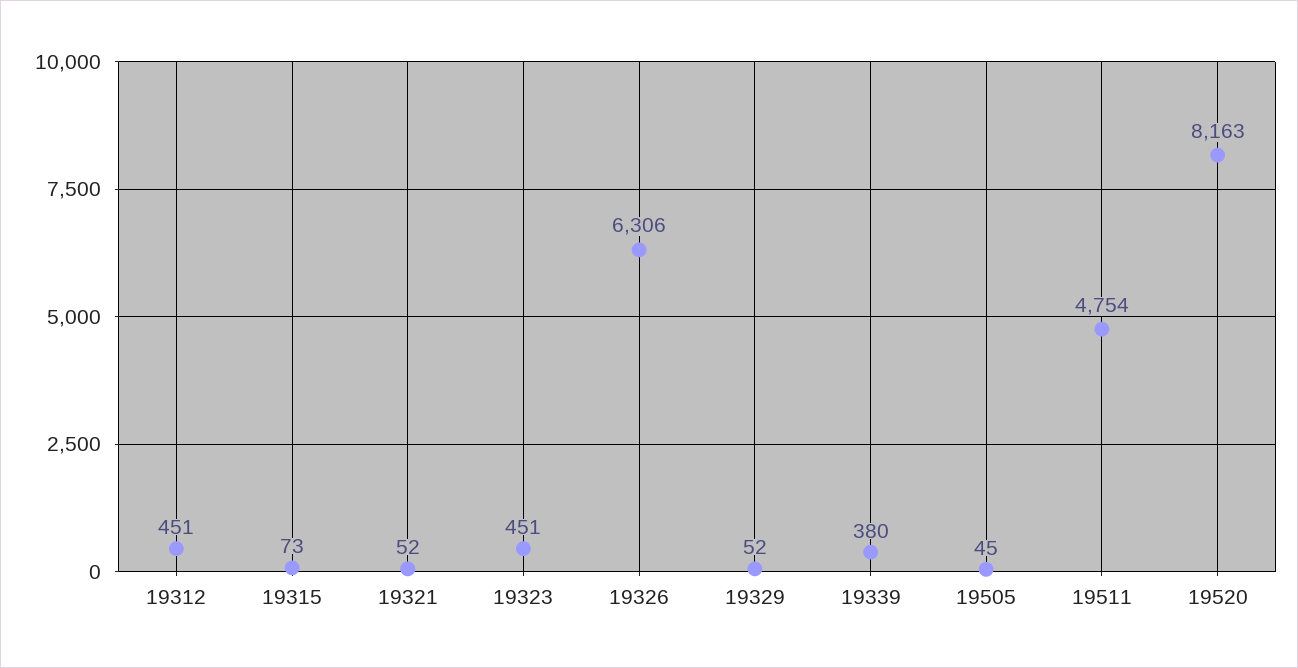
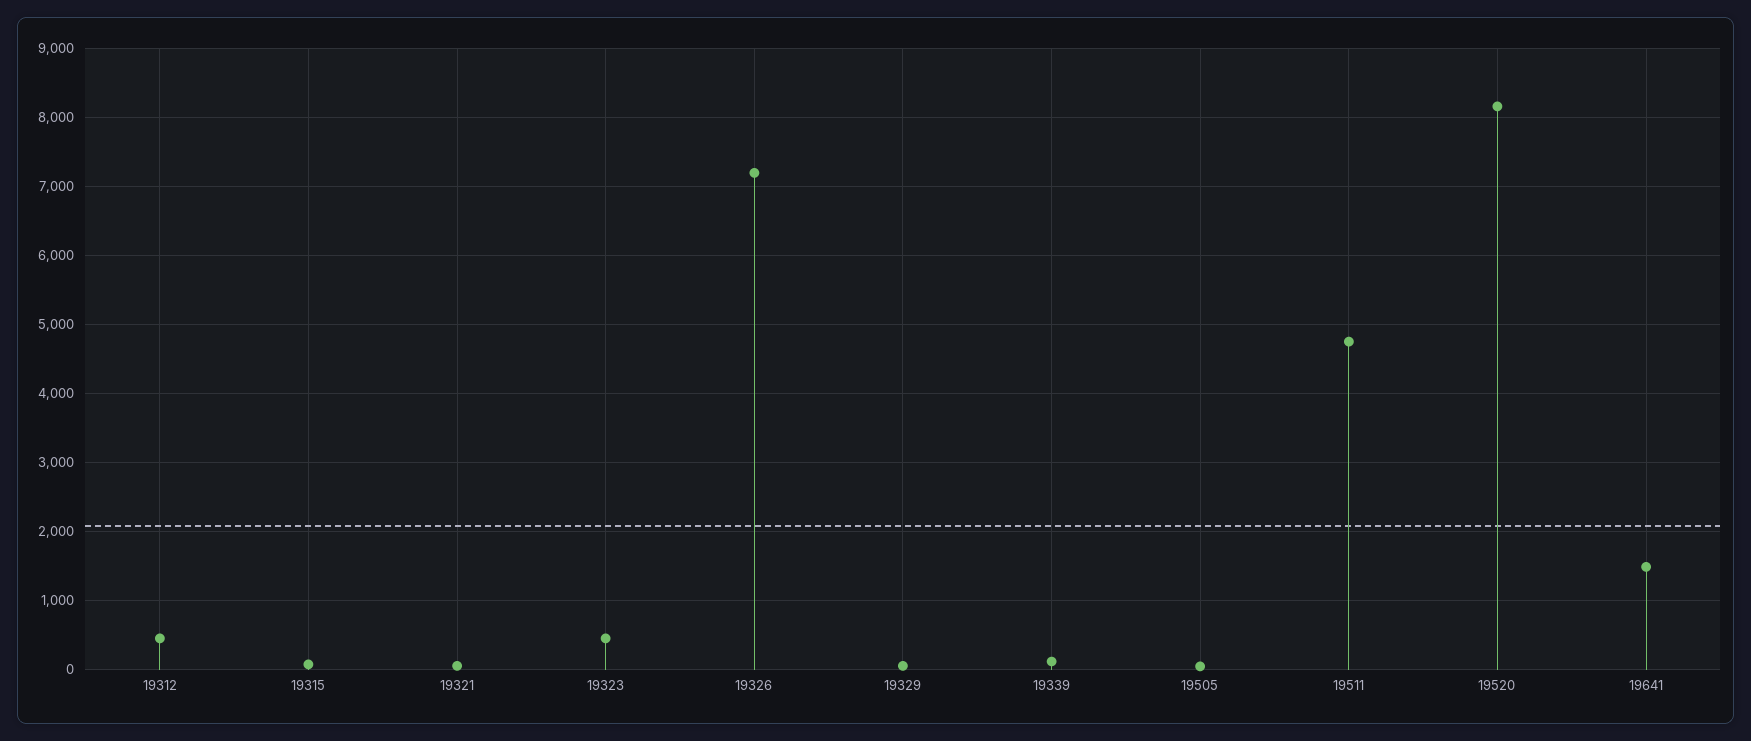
19326: 6306 -> 7200
19339: 380 -> 100
19641: none -> 1500

